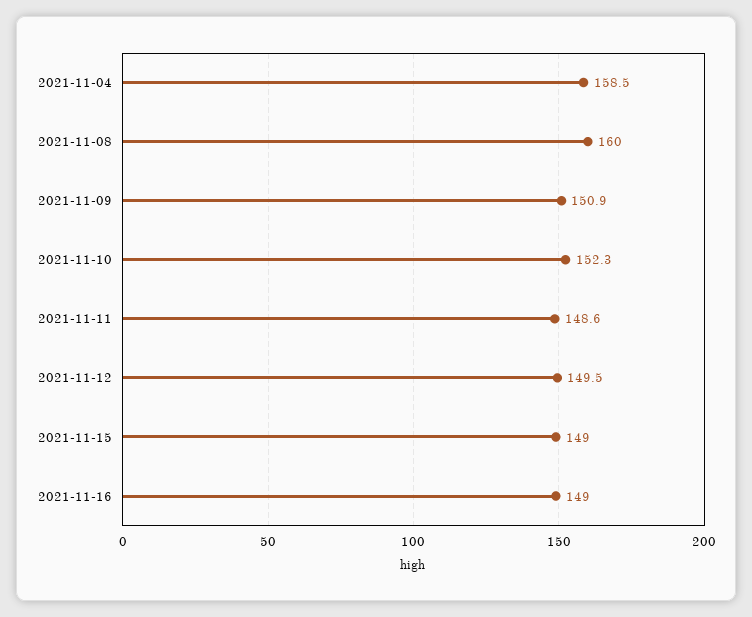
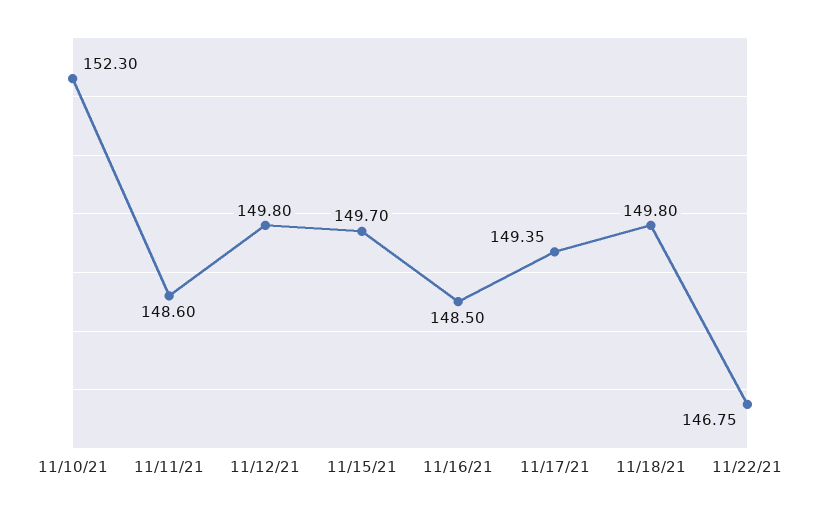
2021-11-04: 158.5 -> none
2021-11-08: 160 -> none
2021-11-09: 150.9 -> none
2021-11-12: 149.5 -> 149.8
2021-11-15: 149 -> 149.7
2021-11-16: 149 -> 148.5
11/17/21: none -> 149.35
11/18/21: none -> 149.8
11/22/21: none -> 146.75

